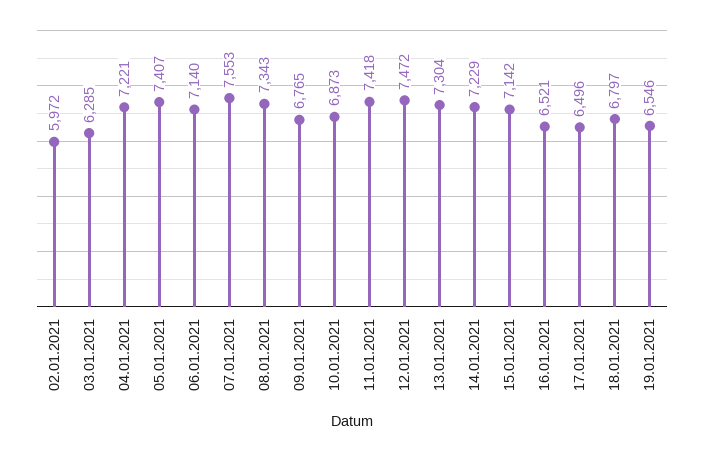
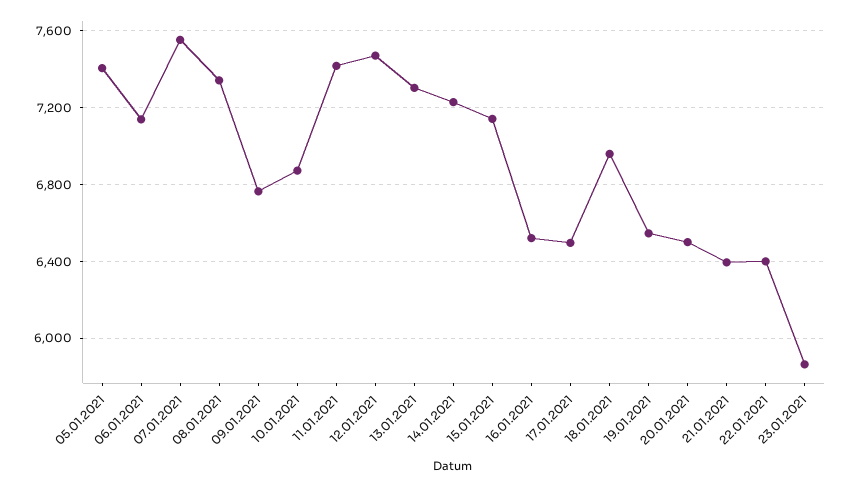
02.01.2021: 5972 -> none
03.01.2021: 6285 -> none
04.01.2021: 7221 -> none
18.01.2021: 6797 -> 6950
20.01.2021: none -> 6500
21.01.2021: none -> 6400
22.01.2021: none -> 6400
23.01.2021: none -> 5850

